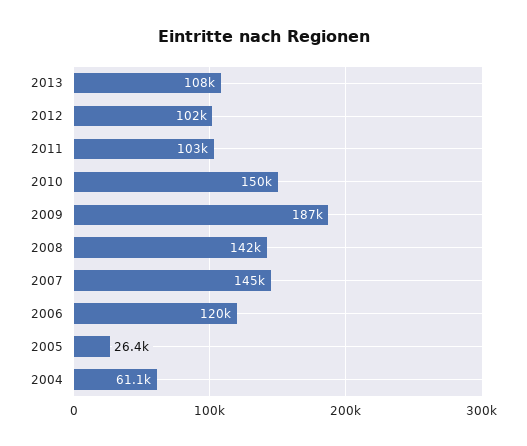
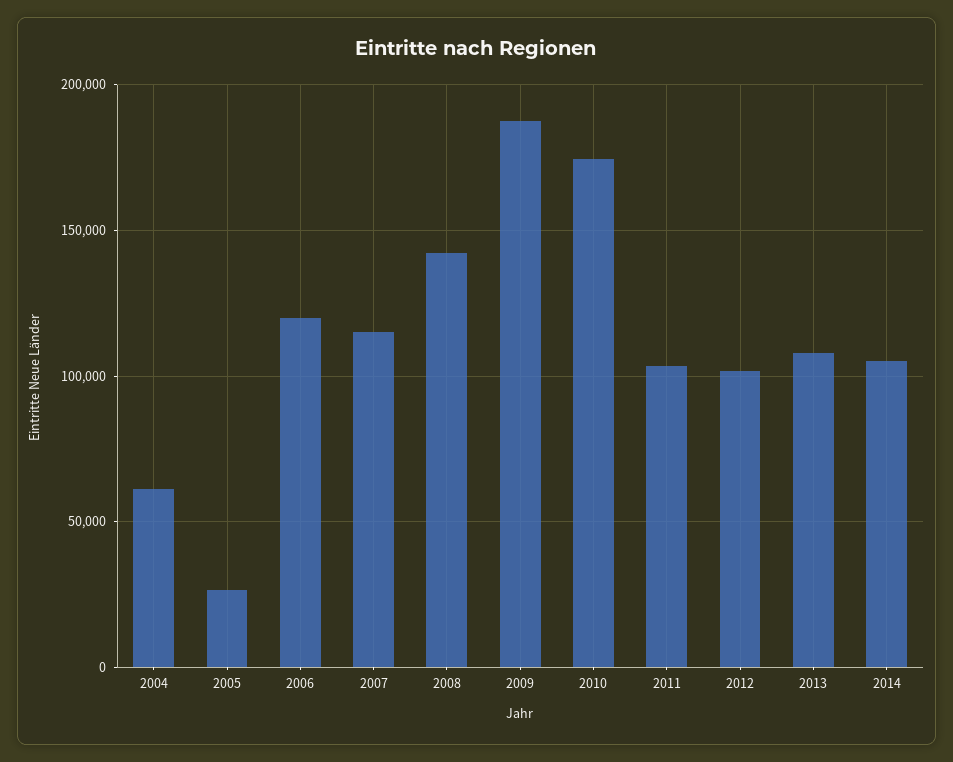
2010: 150000 -> 175000
2007: 145000 -> 115000
2014: none -> 105000

